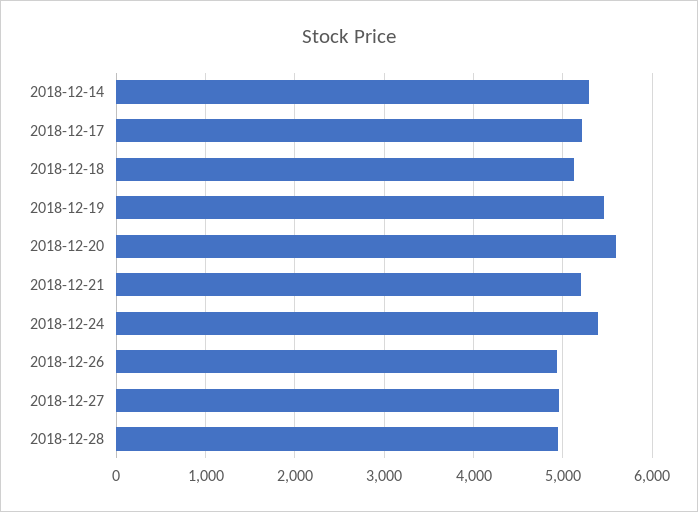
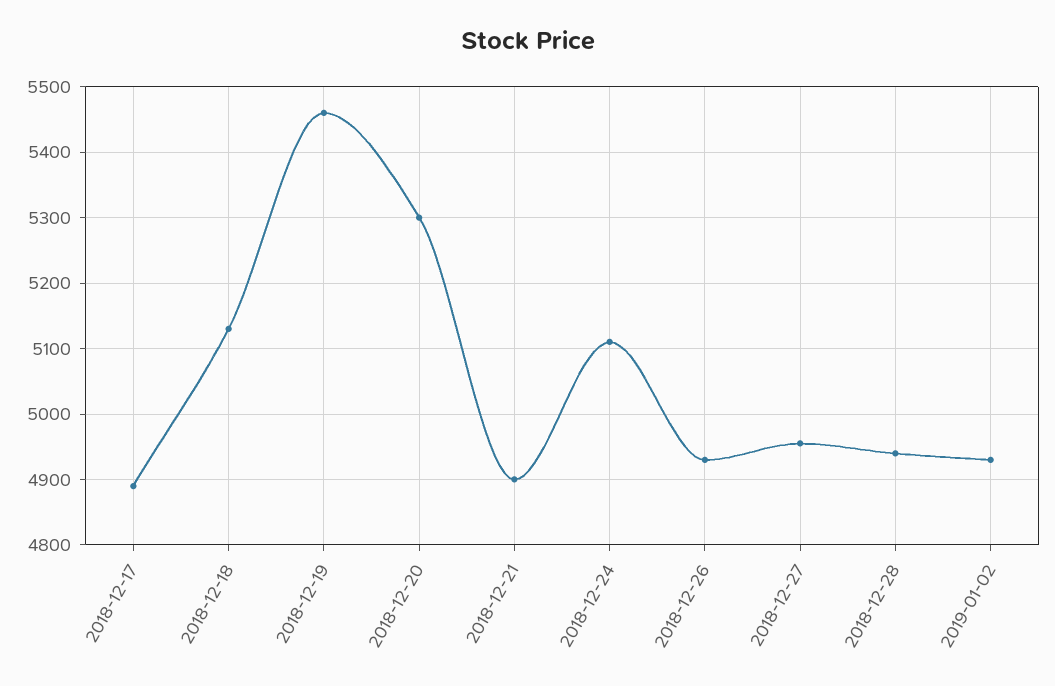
2018-12-14: 5300 -> none
2018-12-17: 5200 -> 4890
2018-12-20: 5600 -> 5300
2018-12-21: 5200 -> 4900
2018-12-24: 5400 -> 5110
2019-01-02: none -> 4930

